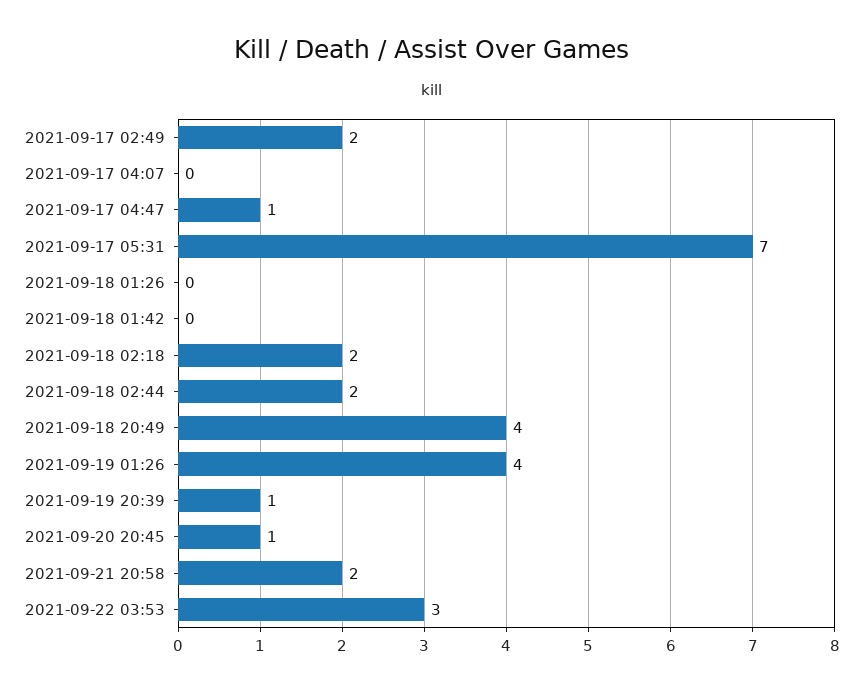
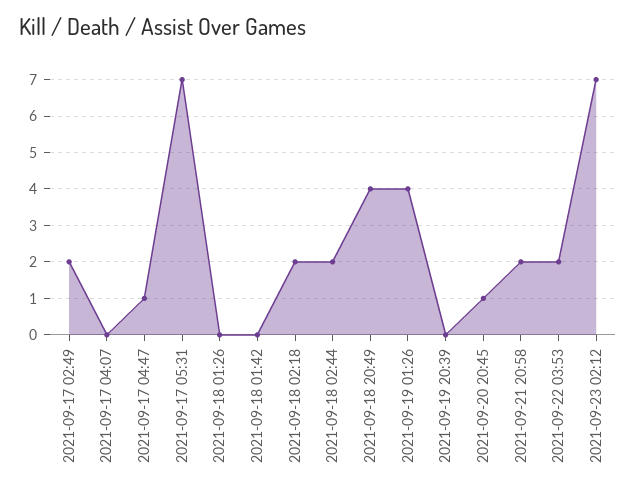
2021-09-19 20:39: 1 -> 0
2021-09-22 03:53: 3 -> 2
2021-09-23 02:12: none -> 7

